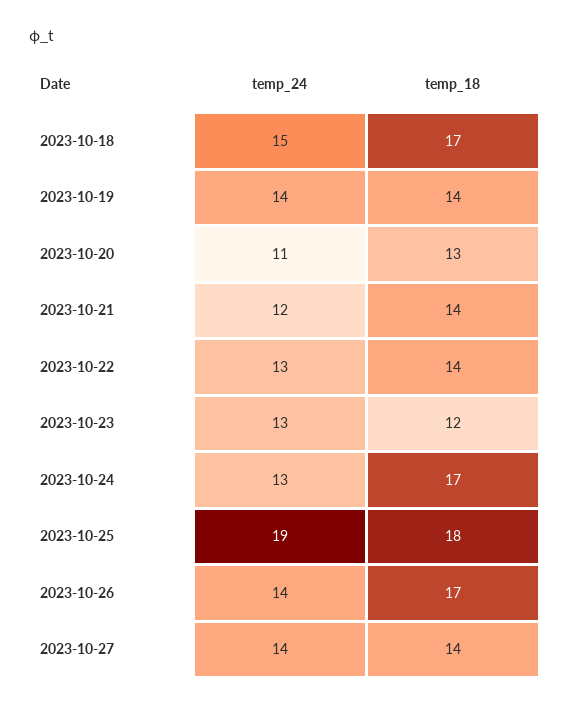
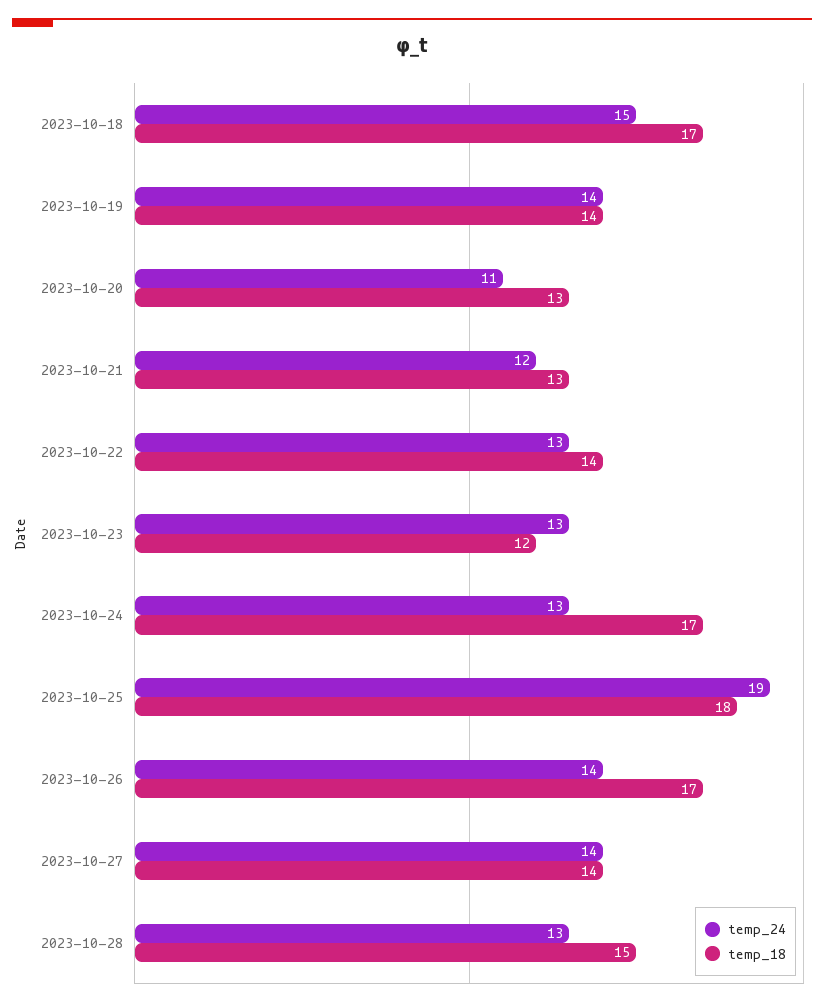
temp_18, 2023-10-21: 14 -> 13
temp_24, 2023-10-28: none -> 13
temp_18, 2023-10-28: none -> 15

